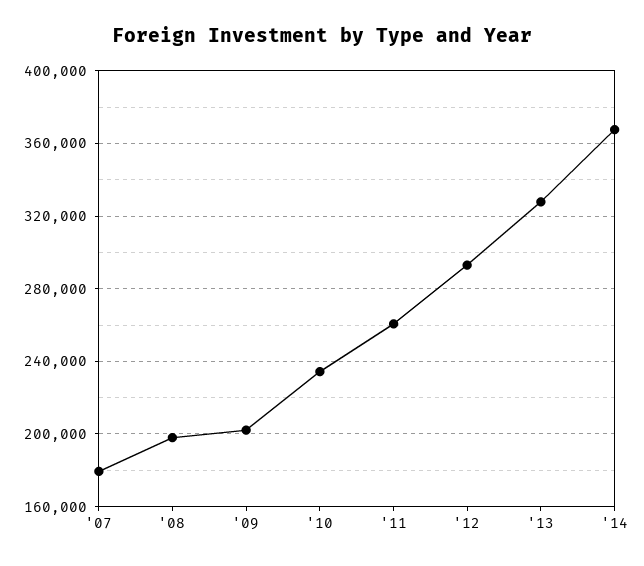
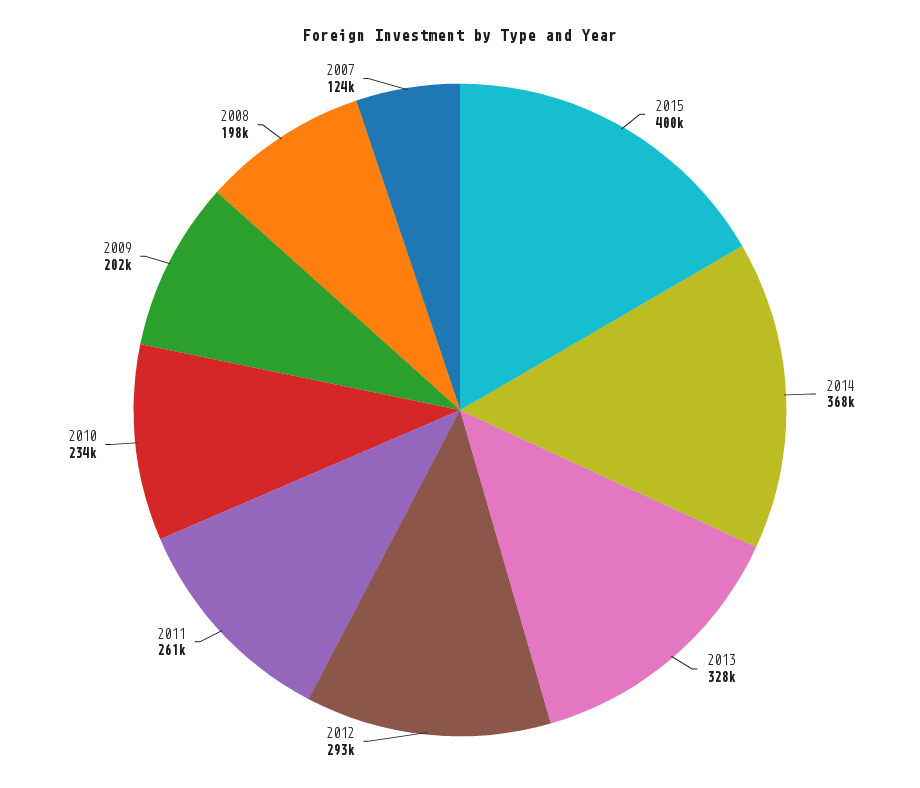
'07: 180000 -> 124000
2015: none -> 400000

